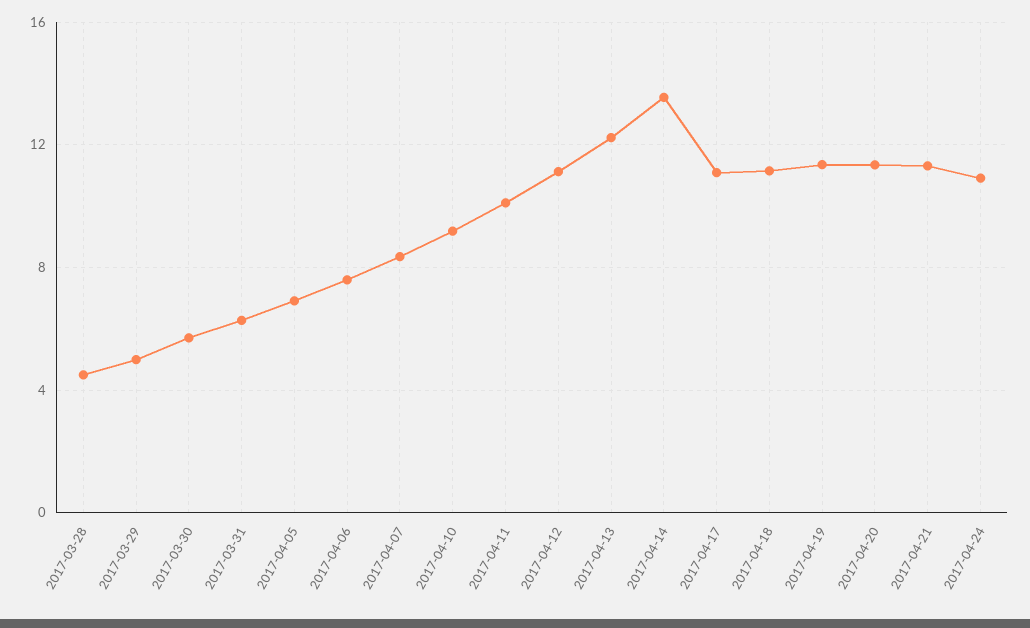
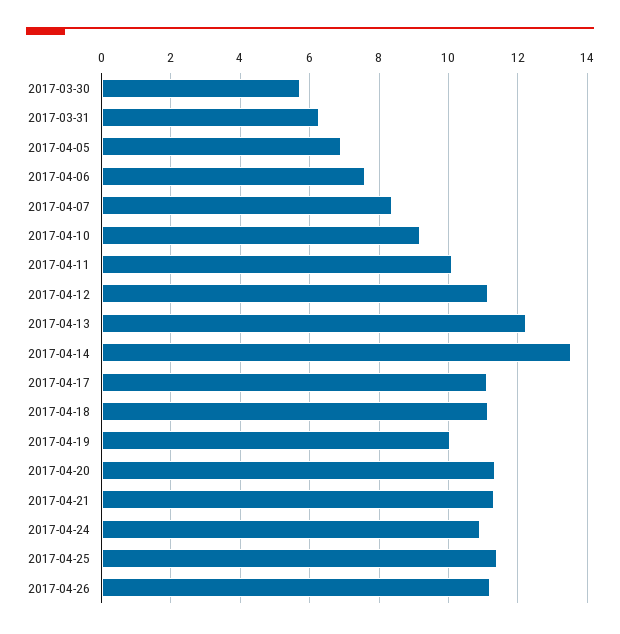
2017-03-28: 4.5 -> none
2017-03-29: 5 -> none
2017-04-19: 11.5 -> 10
2017-04-25: none -> 11.4
2017-04-26: none -> 11.2

